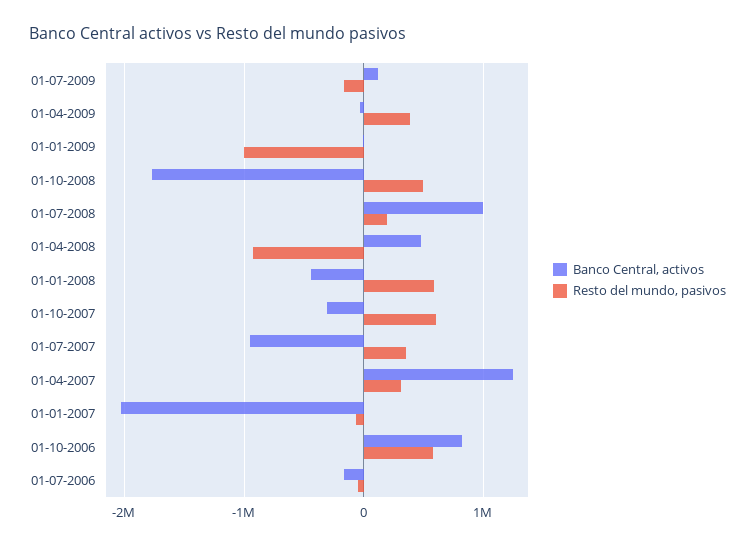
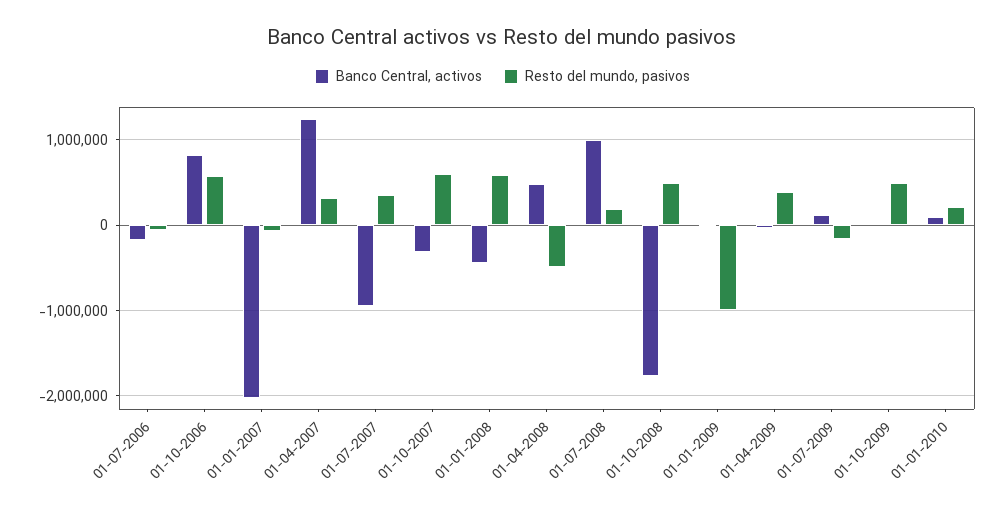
Resto del mundo, pasivos, 01-04-2008: -900000 -> -500000
Banco Central, activos, 01-10-2009: none -> 0
Resto del mundo, pasivos, 01-10-2009: none -> 500000
Banco Central, activos, 01-01-2010: none -> 100000
Resto del mundo, pasivos, 01-01-2010: none -> 200000

